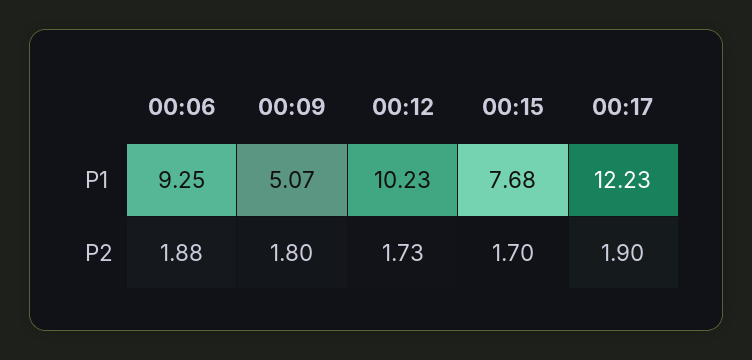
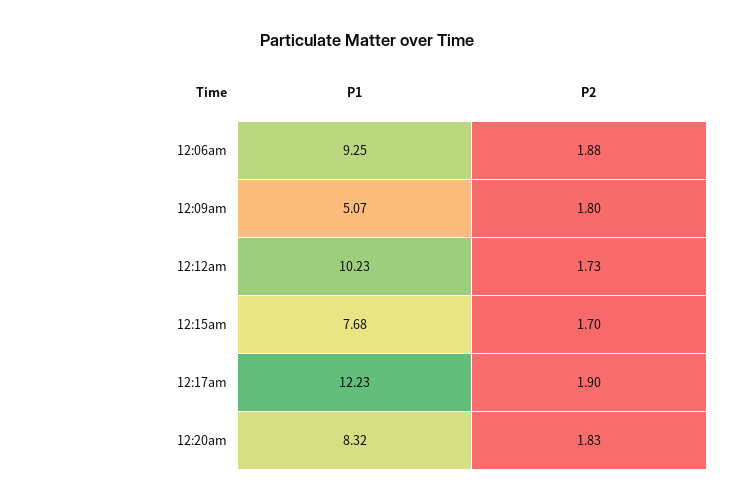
12:20am, P1: none -> 8.32
12:20am, P2: none -> 1.83

